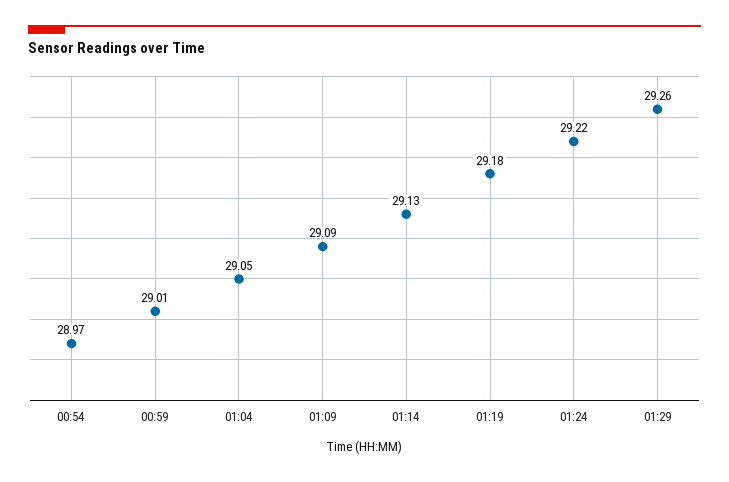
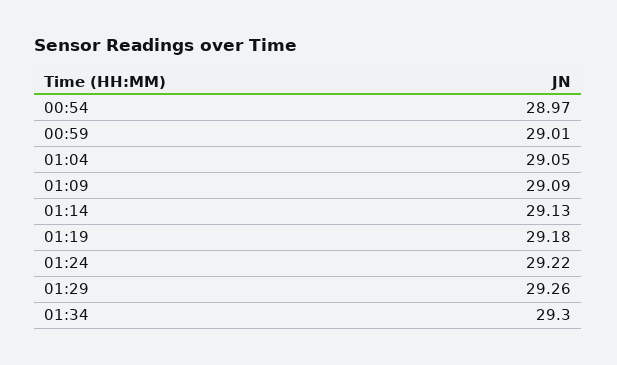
01:34: none -> 29.3

